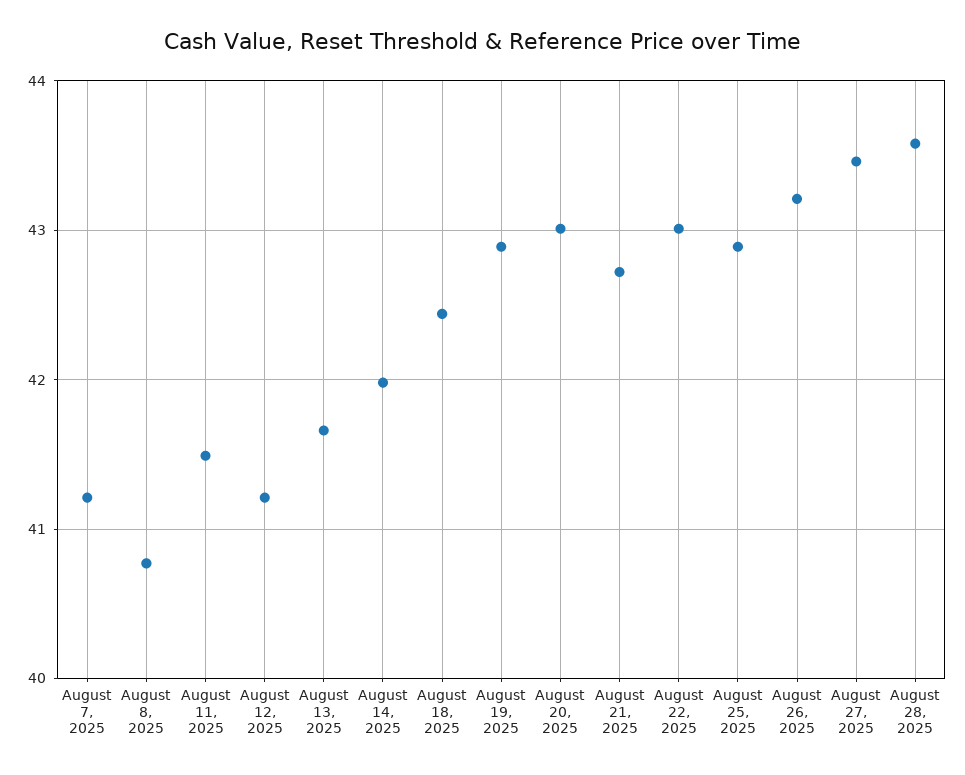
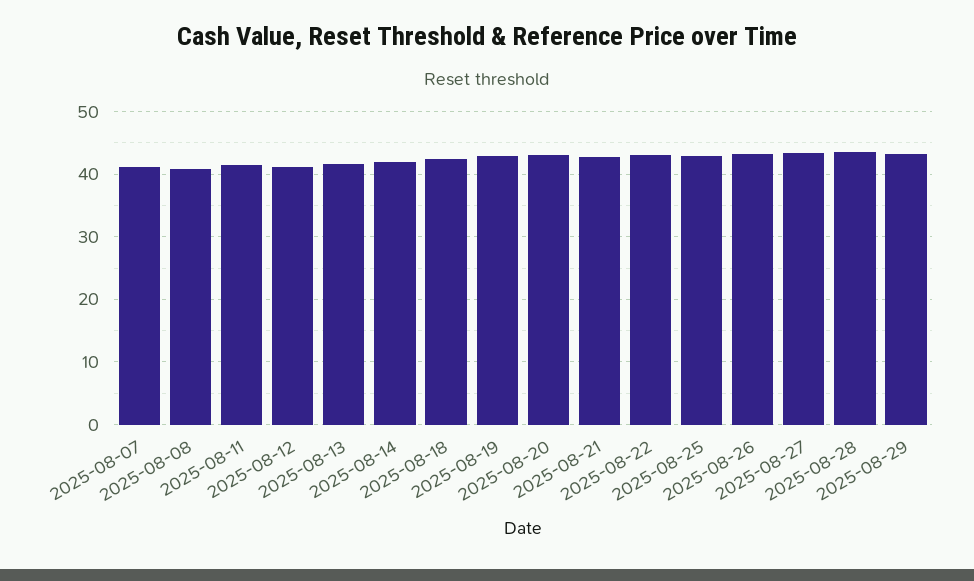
2025-08-29: none -> 43

